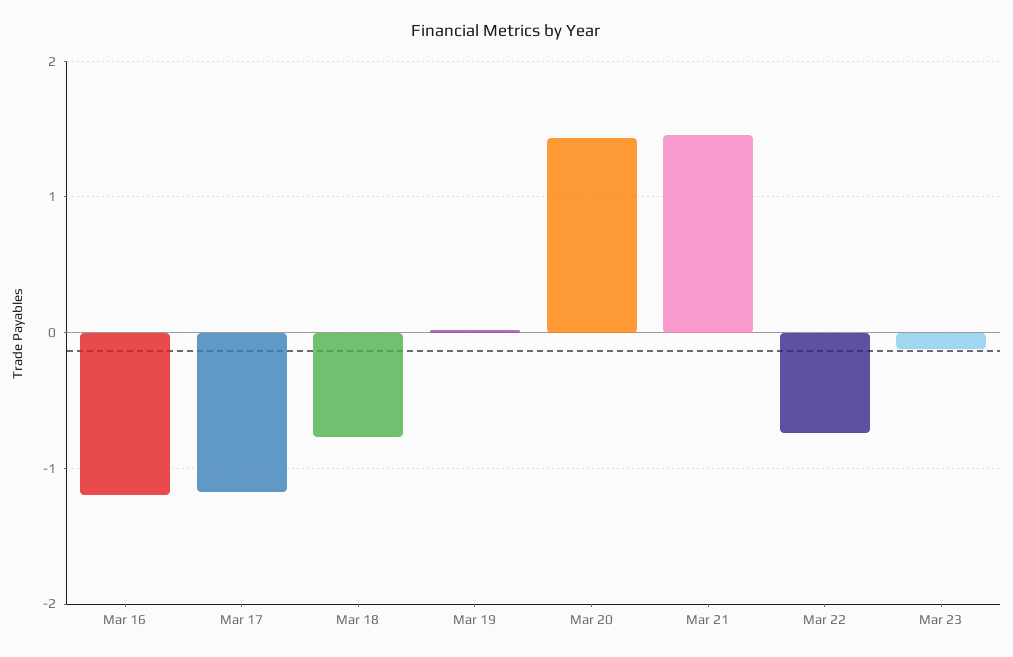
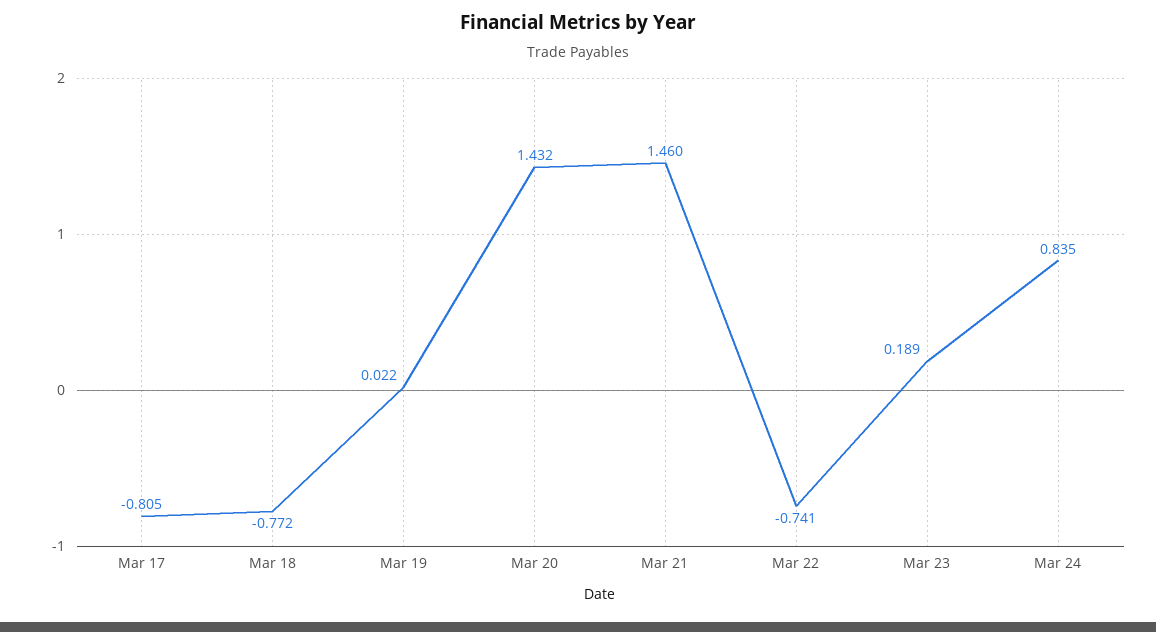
Mar 16: -1.2 -> none
Mar 17: -1.2 -> -0.805
Mar 23: -0.1 -> 0.189
Mar 24: none -> 0.835

